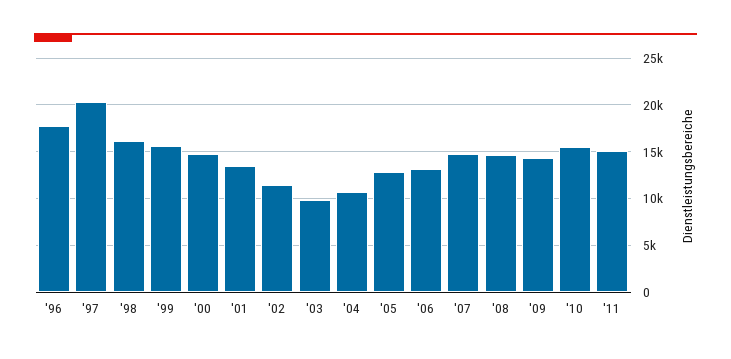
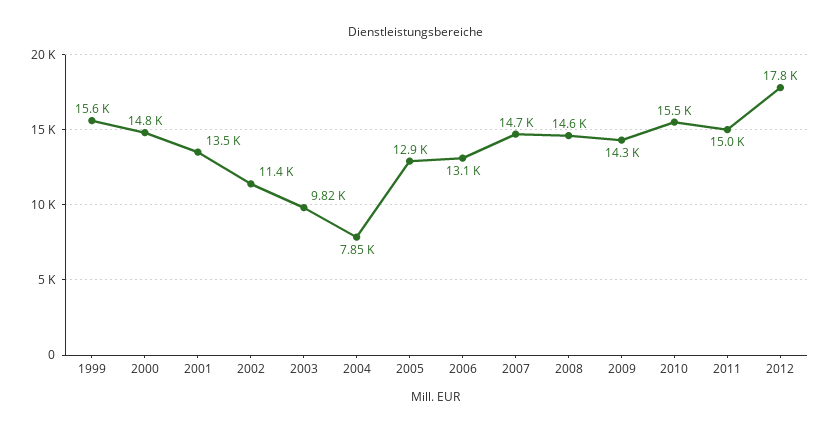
'96: 18000 -> none
'97: 20000 -> none
'98: 16000 -> none
'04: 11000 -> 7850
2012: none -> 17800

